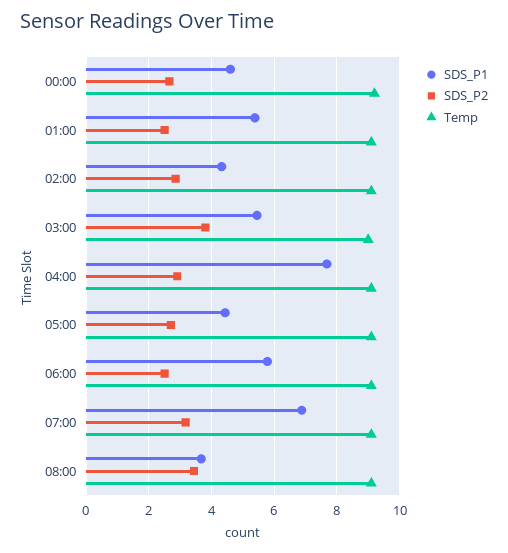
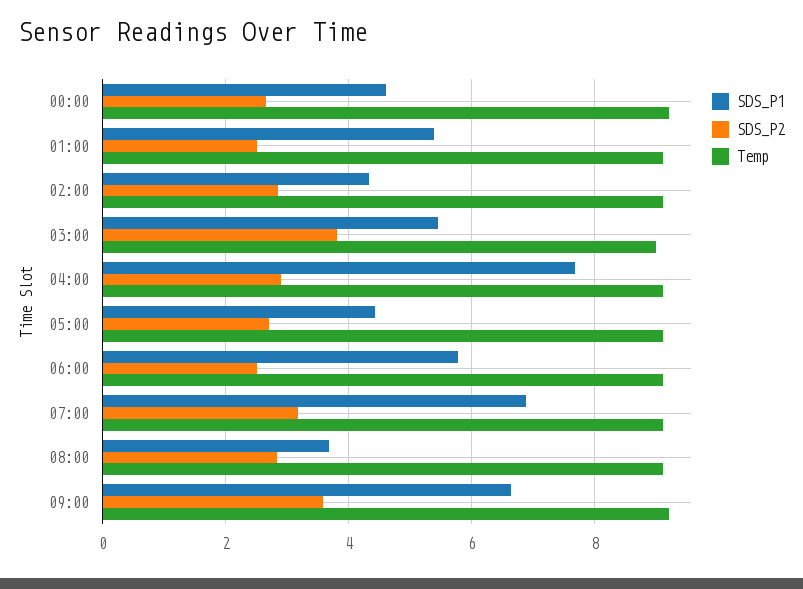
SDS_P2, 08:00: 3.4 -> 2.8
SDS_P1, 09:00: none -> 6.6
SDS_P2, 09:00: none -> 3.6
Temp, 09:00: none -> 9.2

